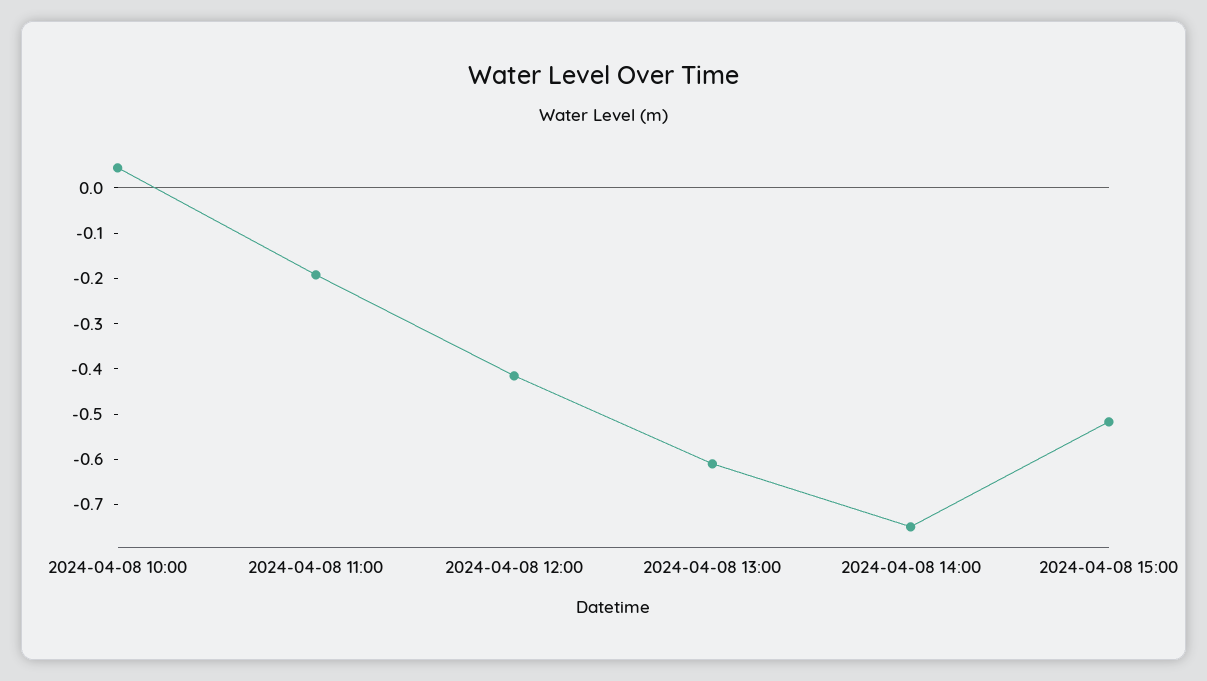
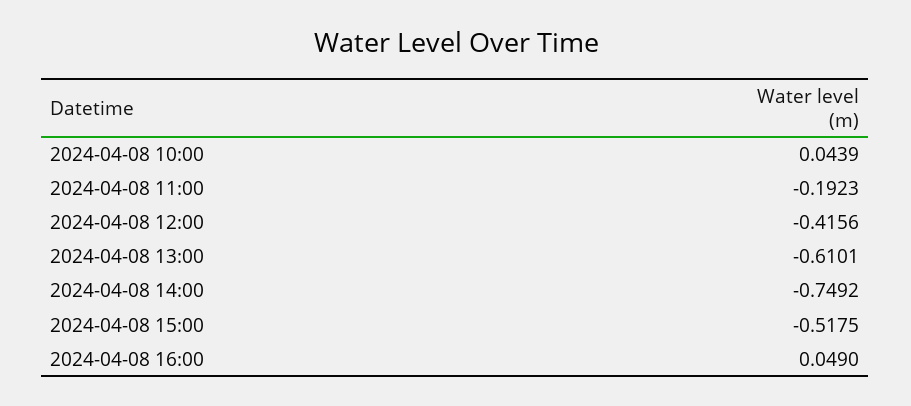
2024-04-08 16:00: none -> 0.049

